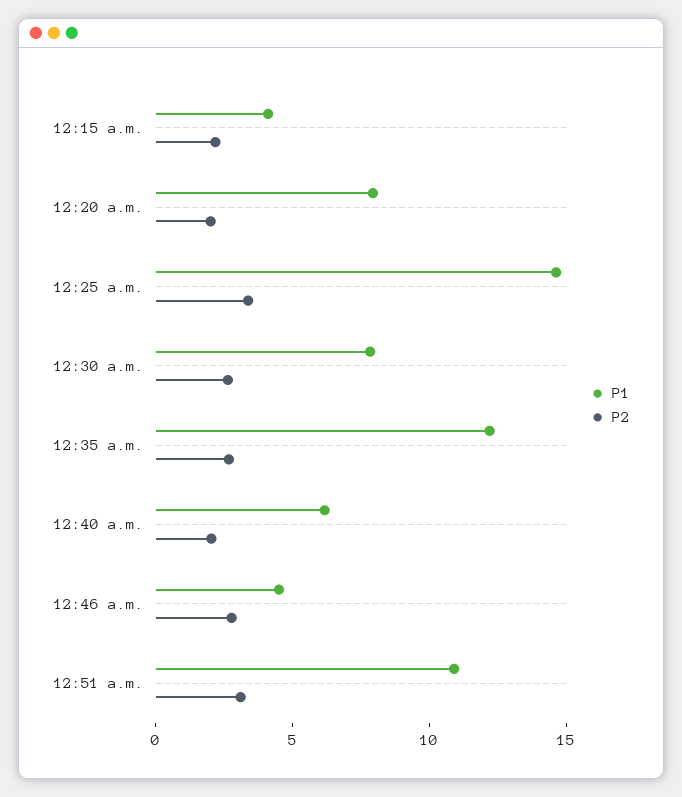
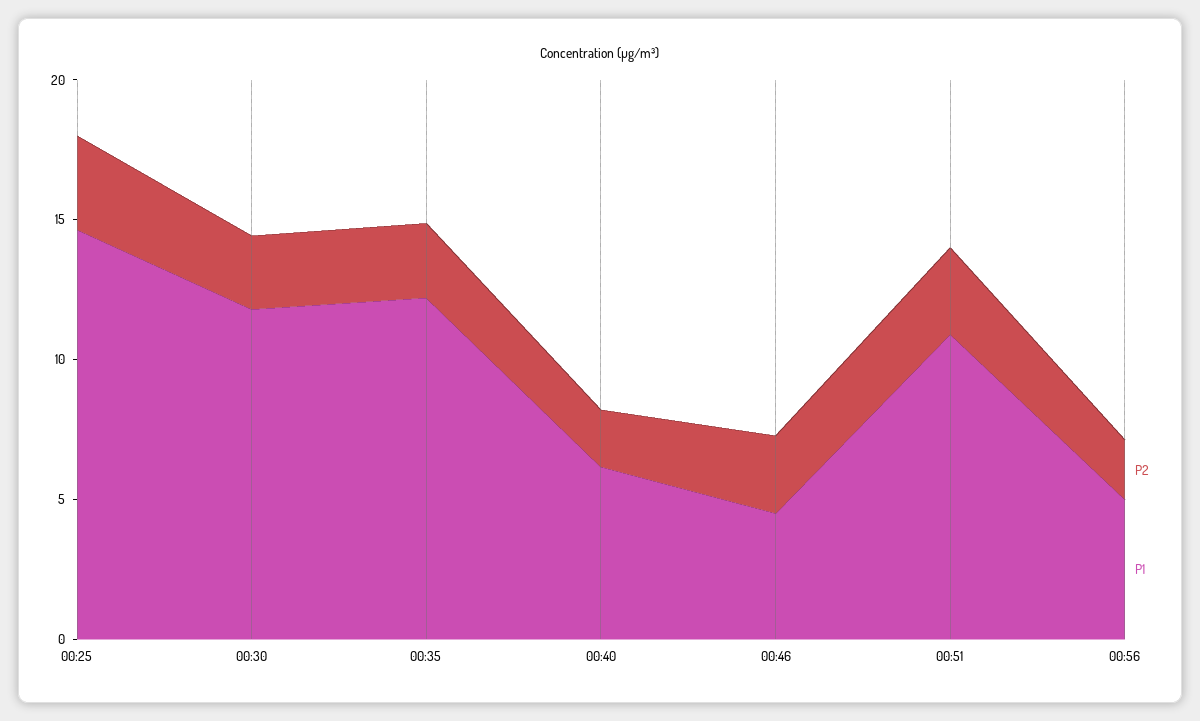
P1, 12:15 a.m.: 4 -> none
P2, 12:15 a.m.: 2 -> none
P1, 12:20 a.m.: 8 -> none
P2, 12:20 a.m.: 2 -> none
P1, 12:30 a.m.: 8 -> 12
P2, 00:56: none -> 2
P1, 00:56: none -> 5

